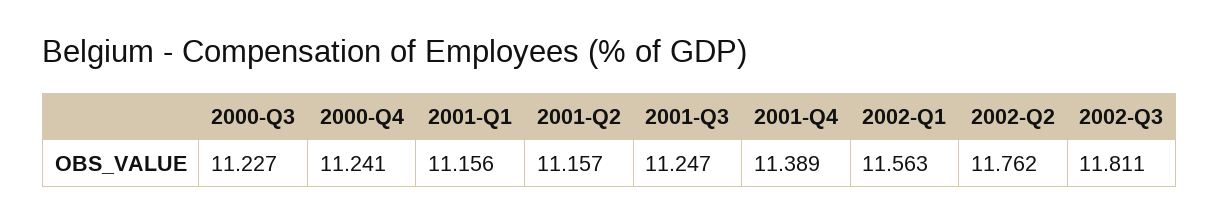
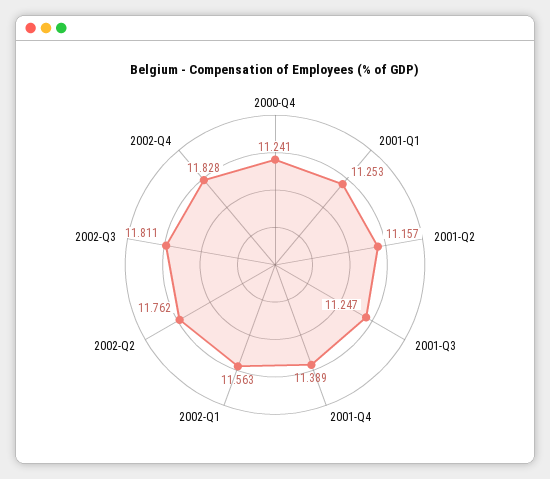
2000-Q3: 11.227 -> none
2001-Q1: 11.156 -> 11.253
2002-Q4: none -> 11.828

